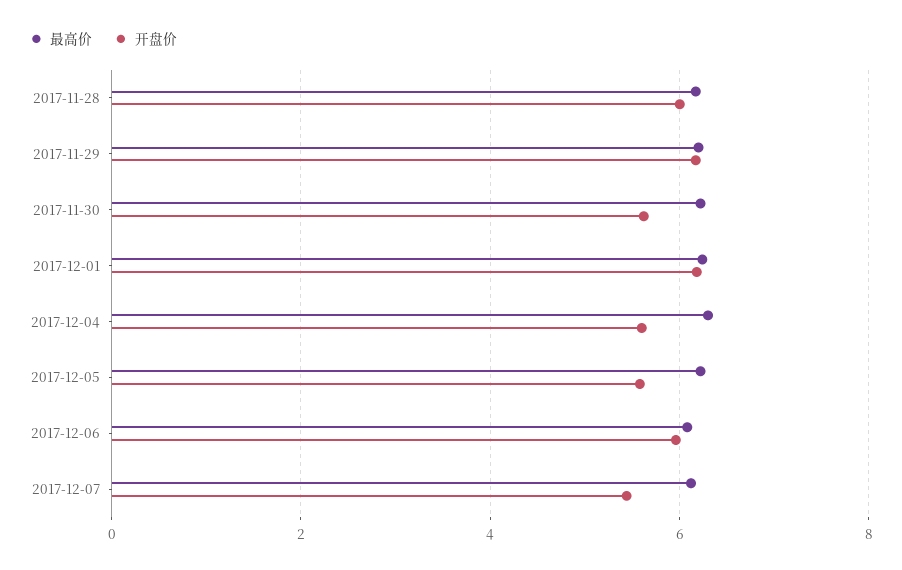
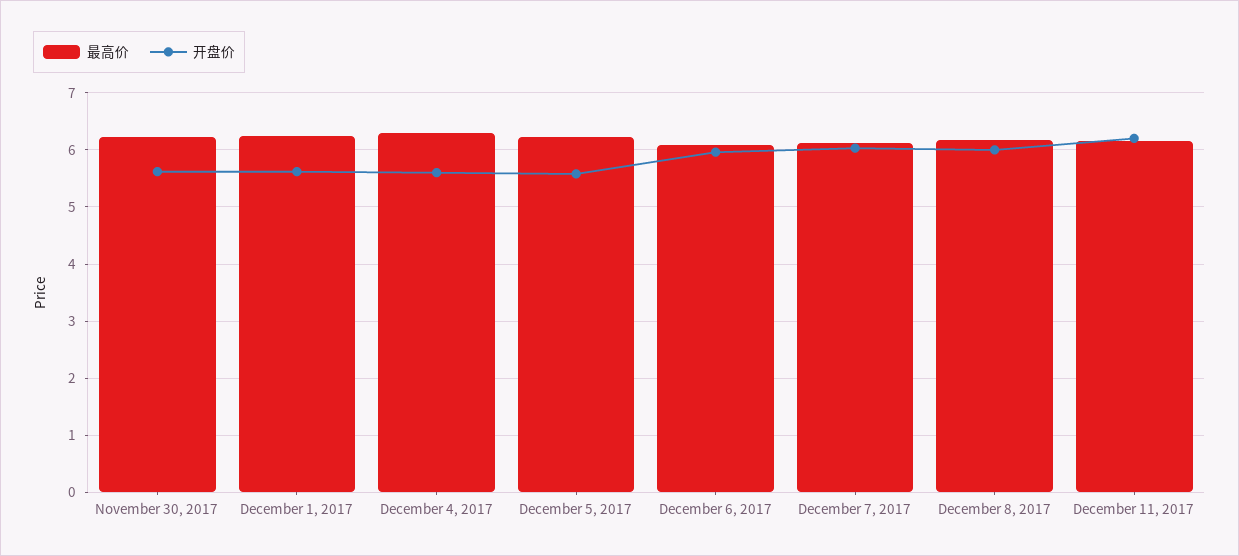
最高价, 2017-11-28: 6.2 -> none
开盘价, 2017-11-28: 6 -> none
最高价, 2017-11-29: 6.2 -> none
开盘价, 2017-11-29: 6.2 -> none
开盘价, 2017-12-01: 6.2 -> 5.6
开盘价, 2017-12-07: 5.4 -> 6
最高价, December 8, 2017: none -> 6.2
开盘价, December 8, 2017: none -> 6
最高价, December 11, 2017: none -> 6.2
开盘价, December 11, 2017: none -> 6.2

